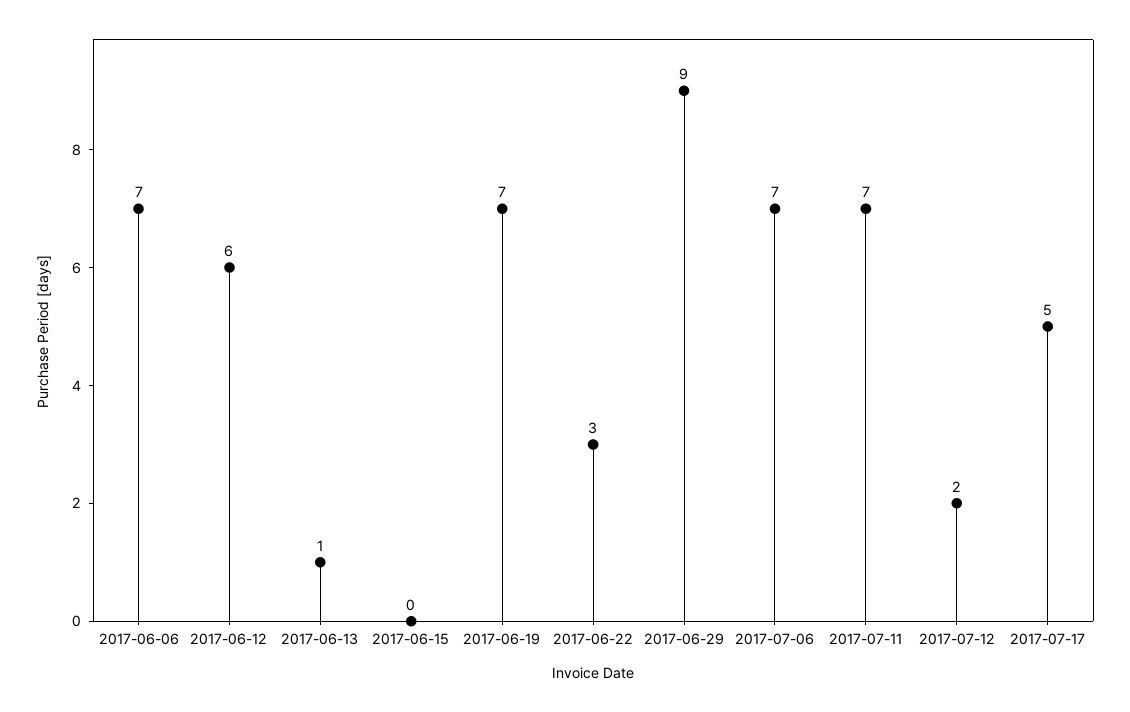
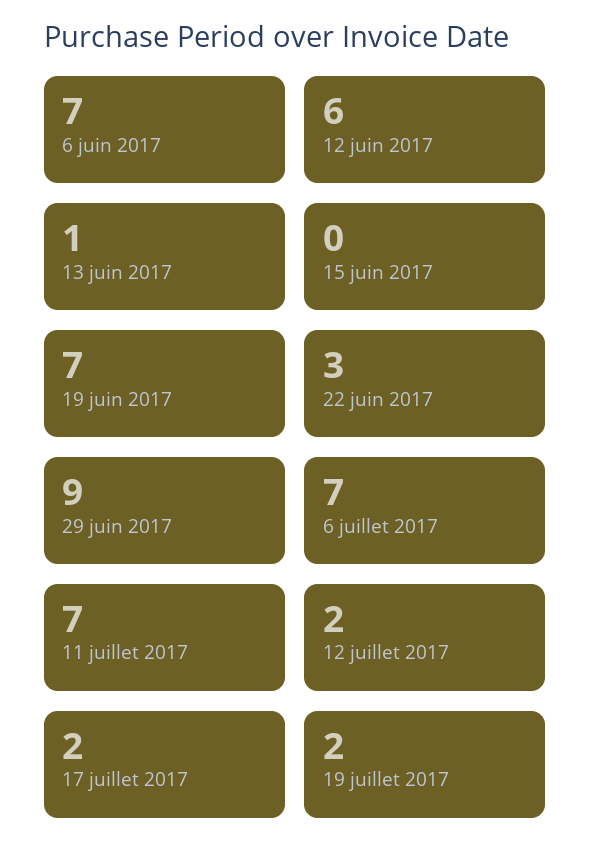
2017-07-17: 5 -> 2
19 juillet 2017: none -> 2

